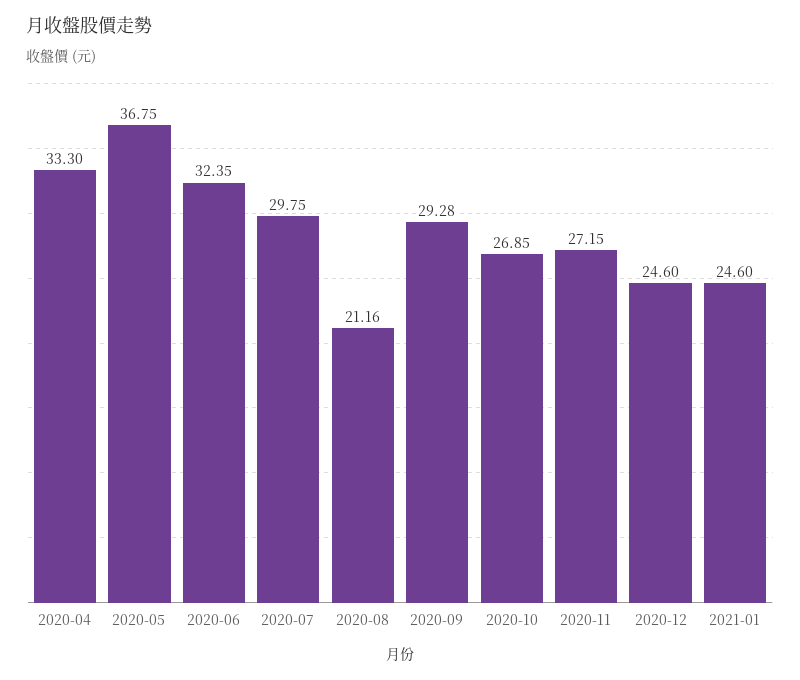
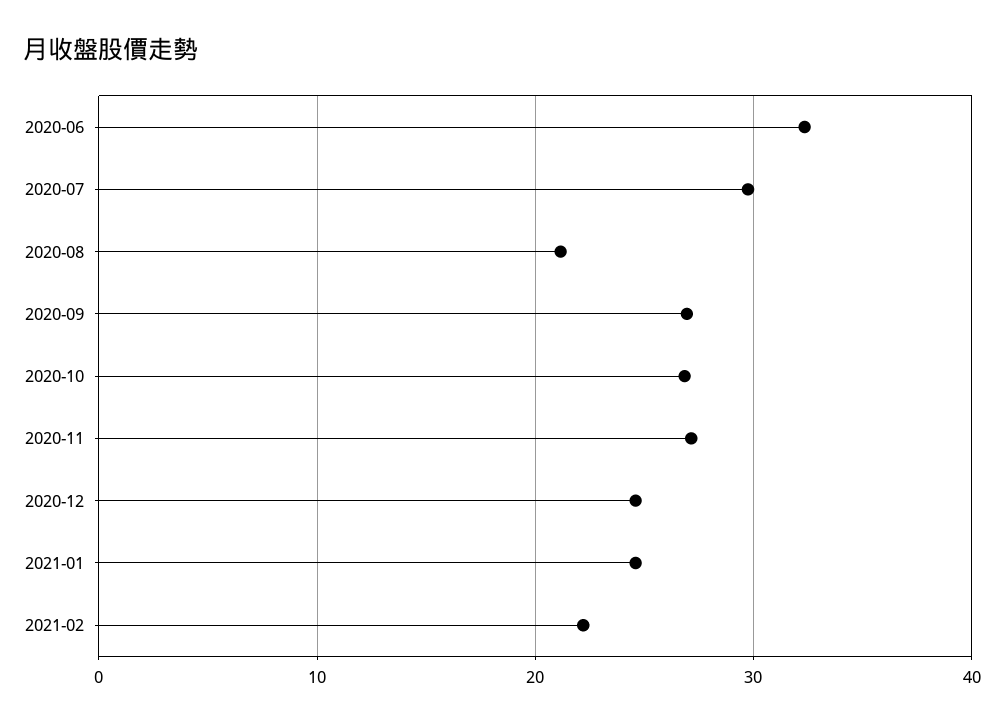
2020-04: 33.3 -> none
2020-05: 36.75 -> none
2020-09: 29.28 -> 27
2021-02: none -> 22

